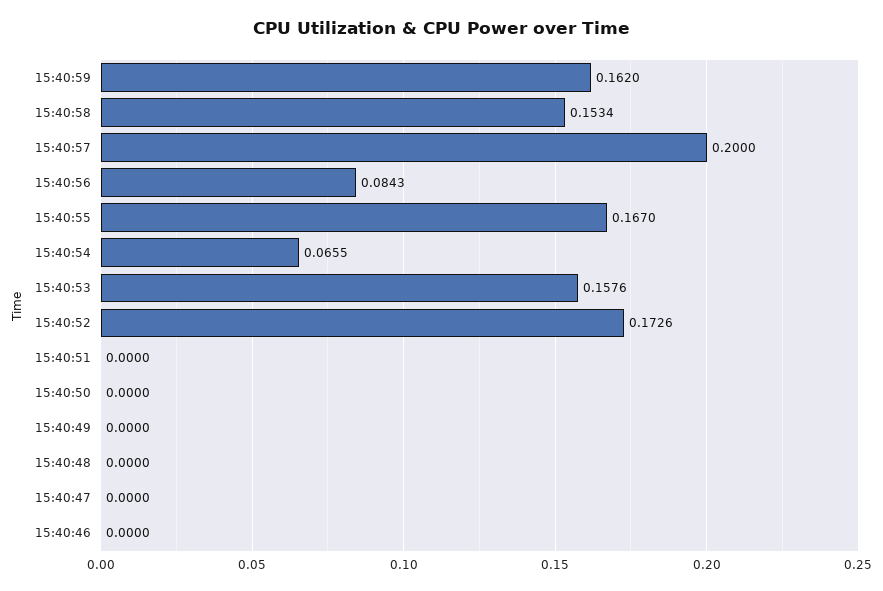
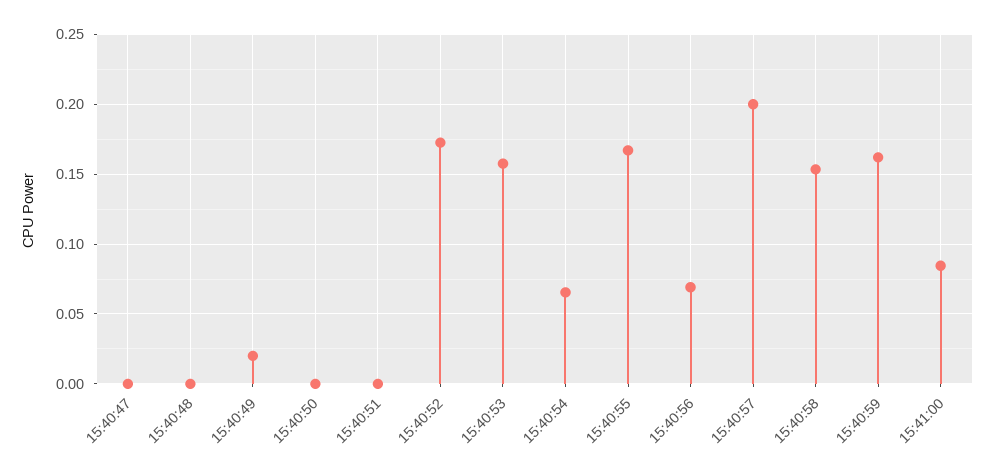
15:40:56: 0.0843 -> 0.07
15:40:49: 0 -> 0.02
15:40:46: 0 -> none
15:41:00: none -> 0.085

